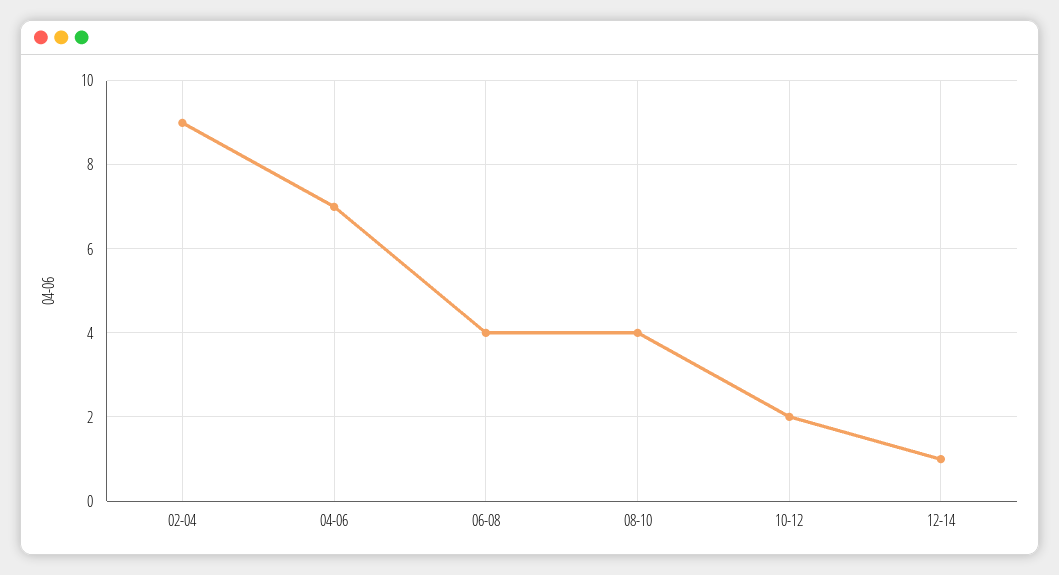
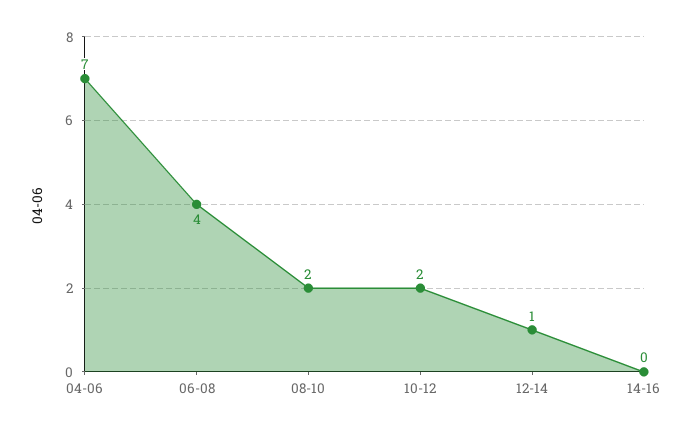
02-04: 9 -> none
08-10: 4 -> 2
14-16: none -> 0

